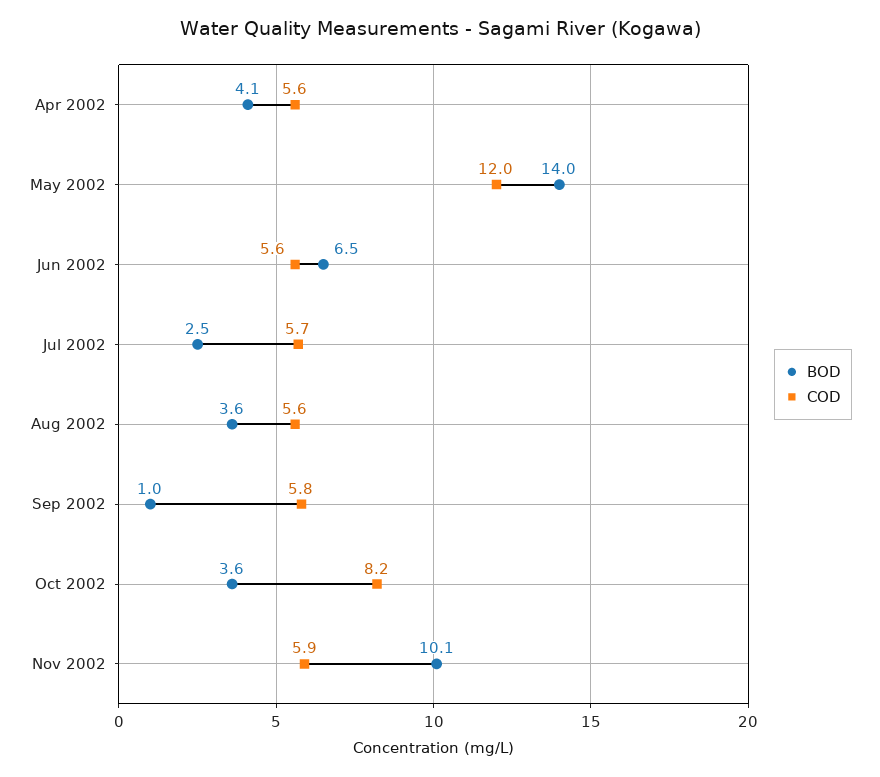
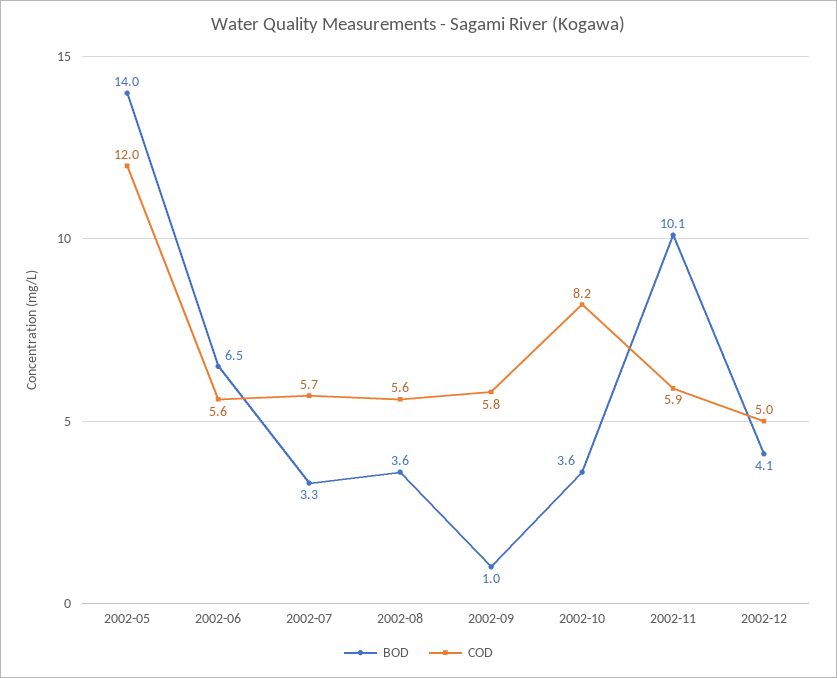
BOD, Apr 2002: 4.1 -> none
COD, Apr 2002: 5.6 -> none
BOD, Jul 2002: 2.5 -> 3.3
BOD, 2002-12: none -> 4.1
COD, 2002-12: none -> 5

